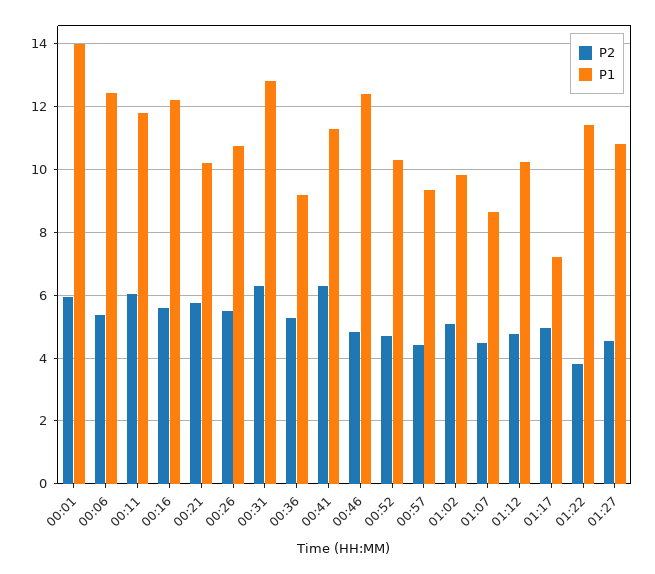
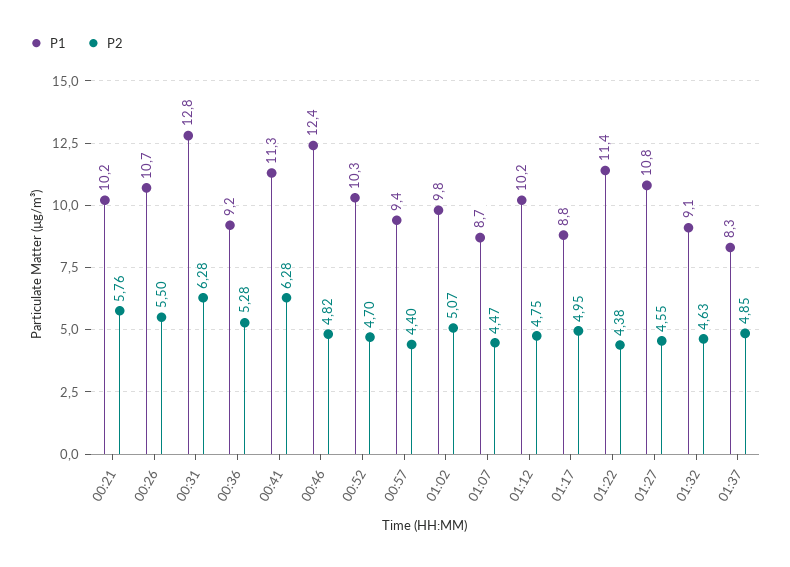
P2, 00:01: 6 -> none
P1, 00:01: 14 -> none
P2, 00:06: 5.4 -> none
P1, 00:06: 12.4 -> none
P2, 00:11: 6 -> none
P1, 00:11: 11.8 -> none
P2, 00:16: 5.6 -> none
P1, 00:16: 12.2 -> none
P1, 01:17: 7.2 -> 8.8
P2, 01:22: 3.8 -> 4.38
P1, 01:32: none -> 9.1
P2, 01:32: none -> 4.63
P1, 01:37: none -> 8.3
P2, 01:37: none -> 4.85

